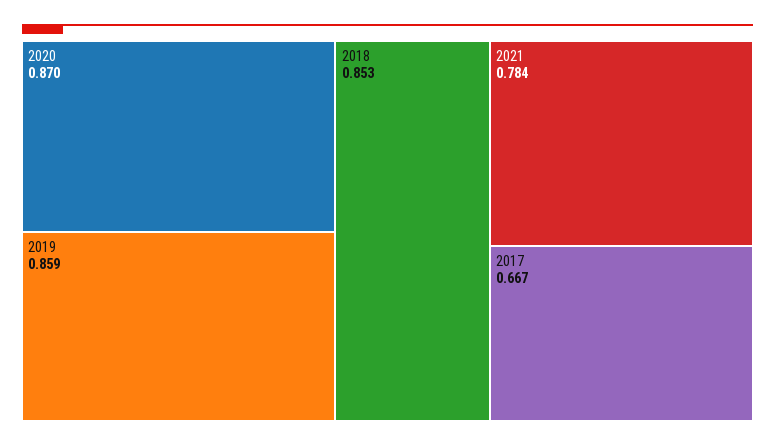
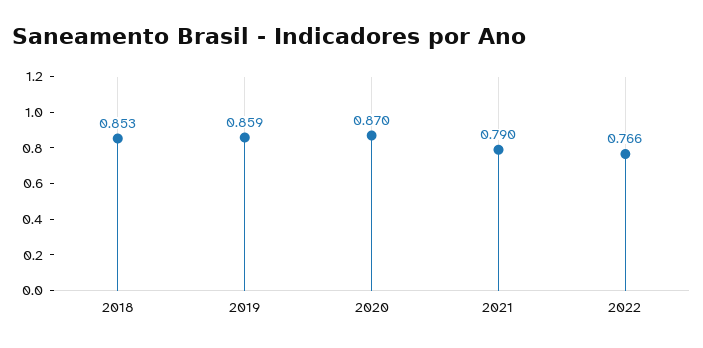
2021: 0.784 -> 0.79
2017: 0.667 -> none
2022: none -> 0.766

